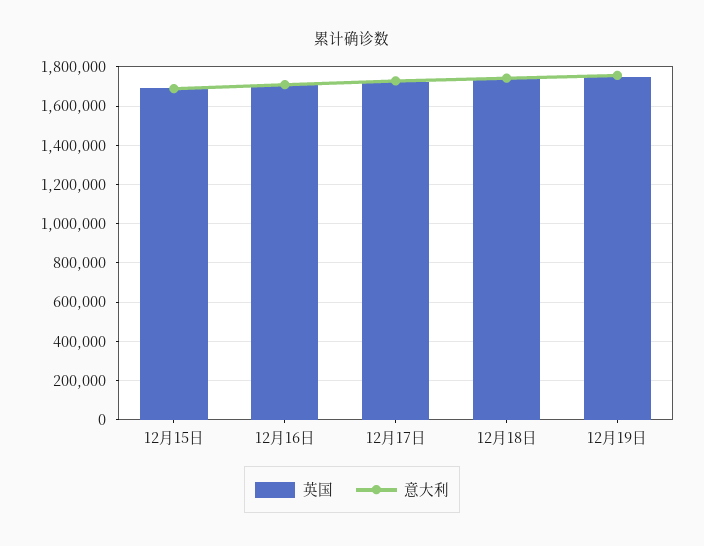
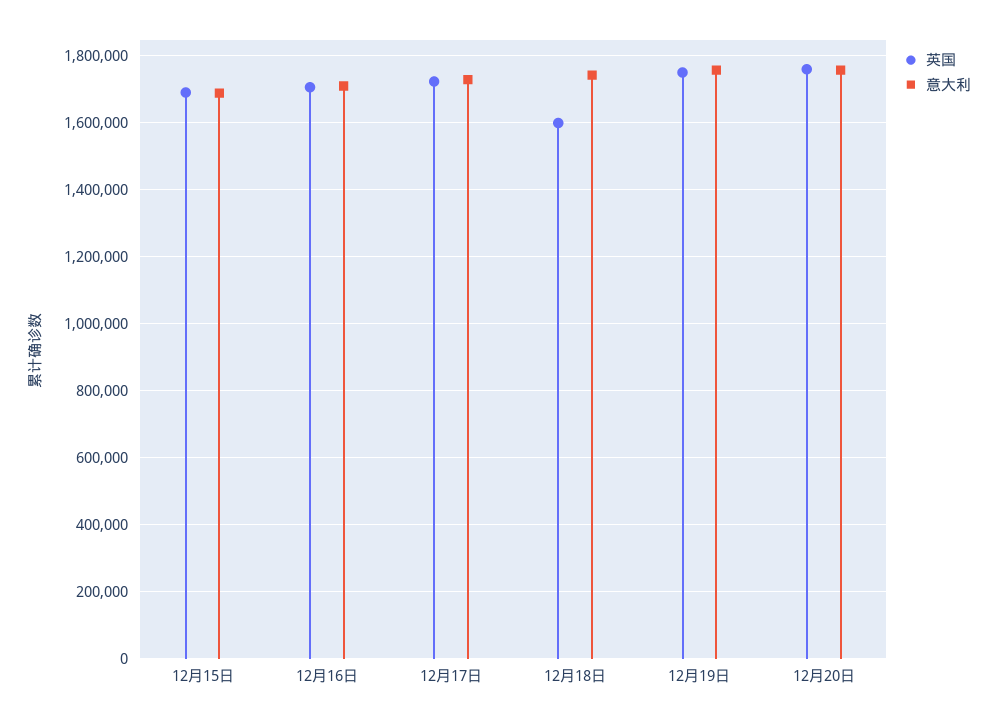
英国, 12月18日: 1750000 -> 1600000
英国, 12月20日: none -> 1760000
意大利, 12月20日: none -> 1760000

